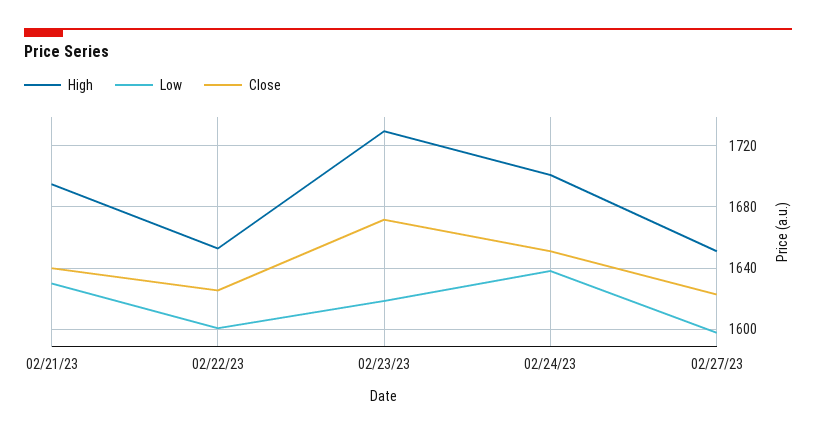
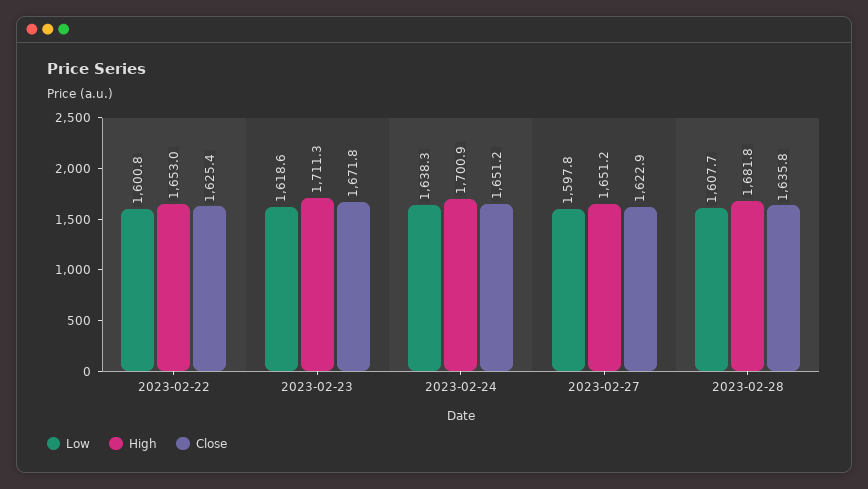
High, 02/21/23: 1695 -> none
Low, 02/21/23: 1630 -> none
Close, 02/21/23: 1640 -> none
High, 02/23/23: 1730 -> 1711.3
Low, 2023-02-28: none -> 1607.7
High, 2023-02-28: none -> 1681.8
Close, 2023-02-28: none -> 1635.8

